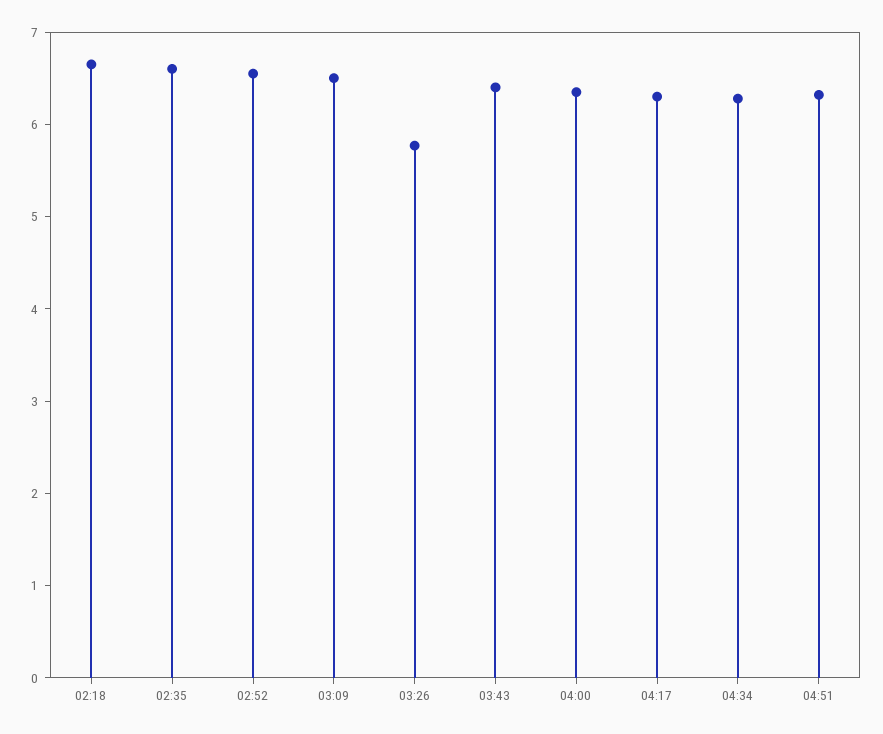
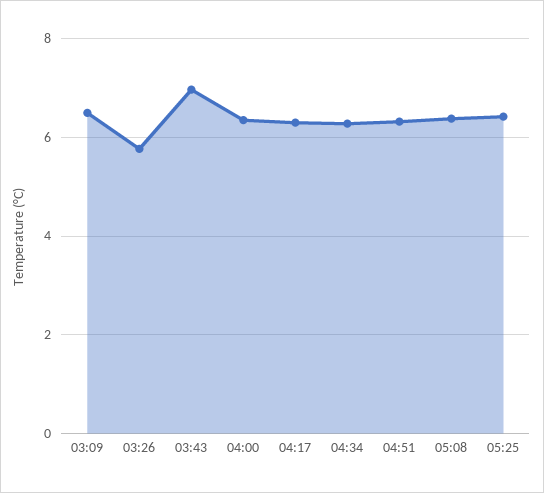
02:18: 6.6 -> none
02:35: 6.6 -> none
02:52: 6.6 -> none
03:43: 6.4 -> 7
05:08: none -> 6.4
05:25: none -> 6.4

